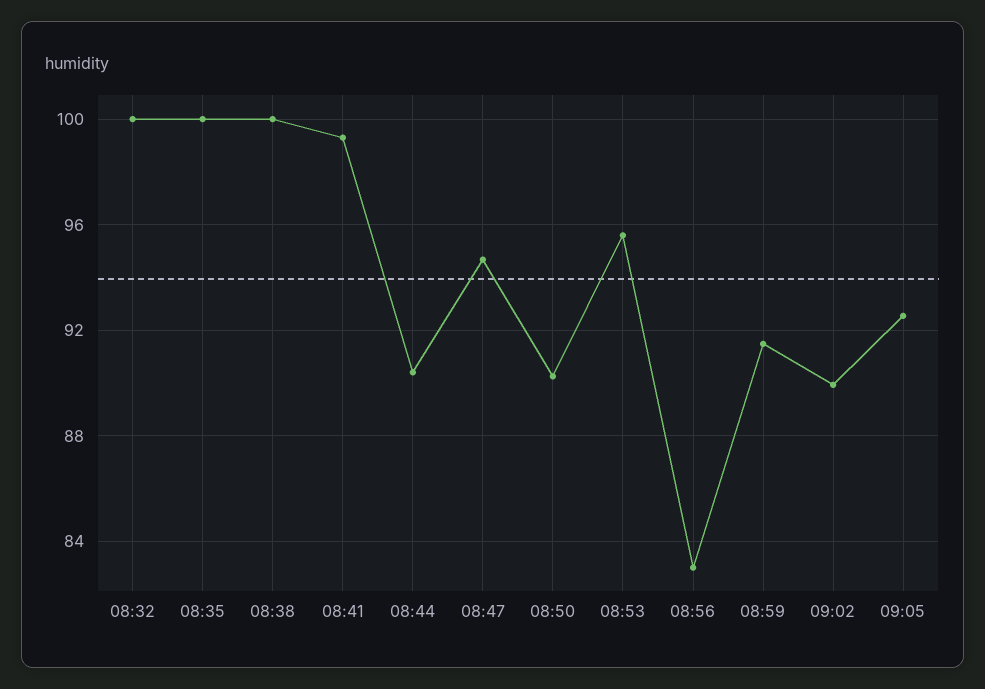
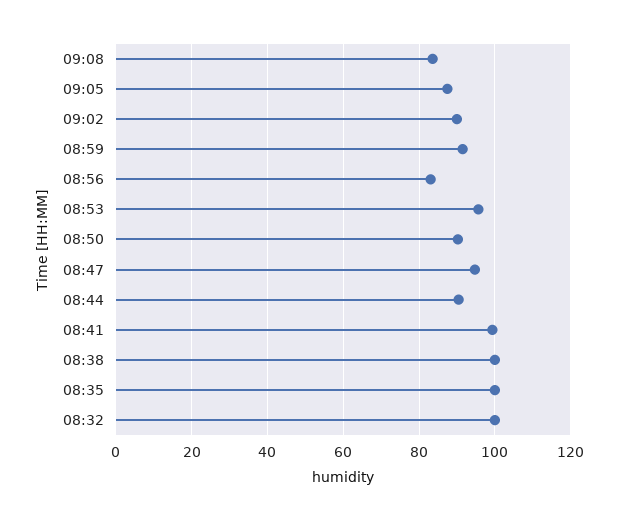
09:05: 92.5 -> 88
09:08: none -> 84

